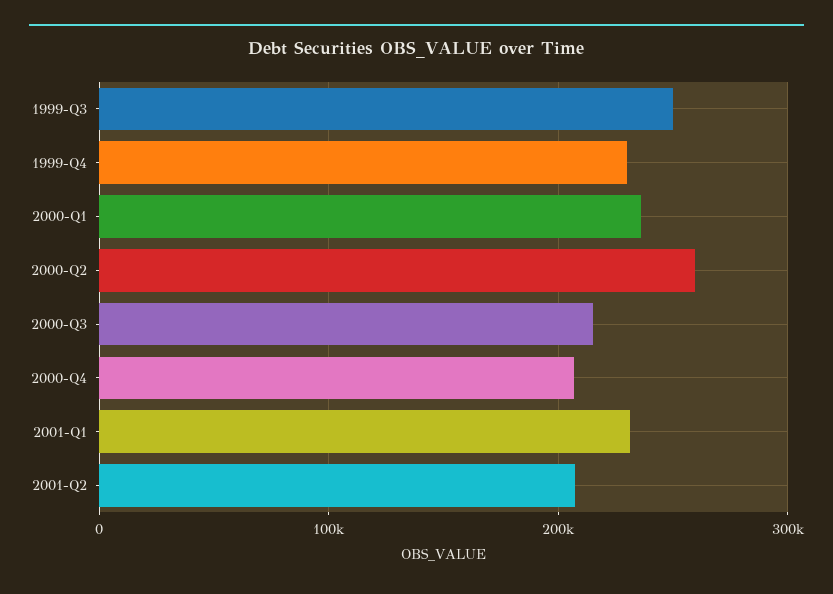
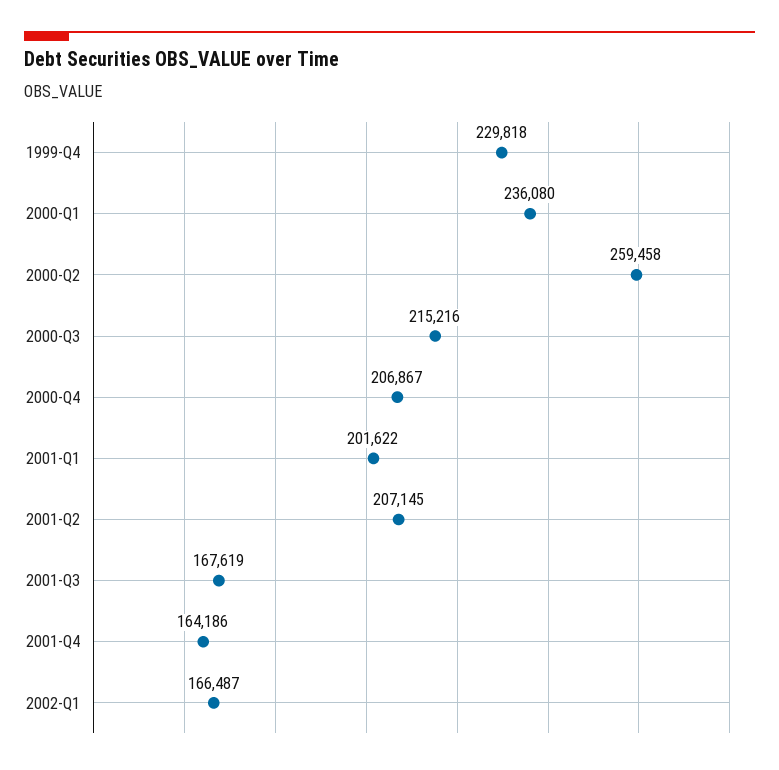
1999-Q3: 250000 -> none
2001-Q1: 230000 -> 201622
2001-Q3: none -> 167619
2001-Q4: none -> 164186
2002-Q1: none -> 166487

